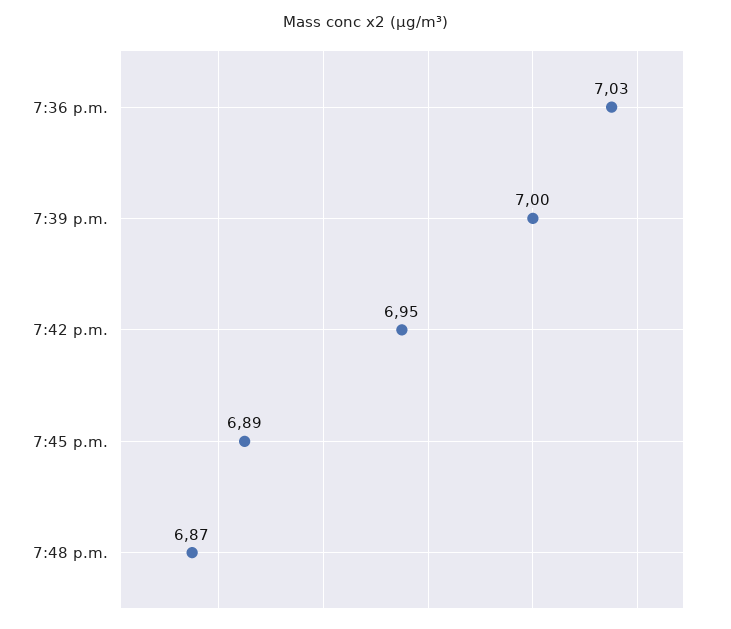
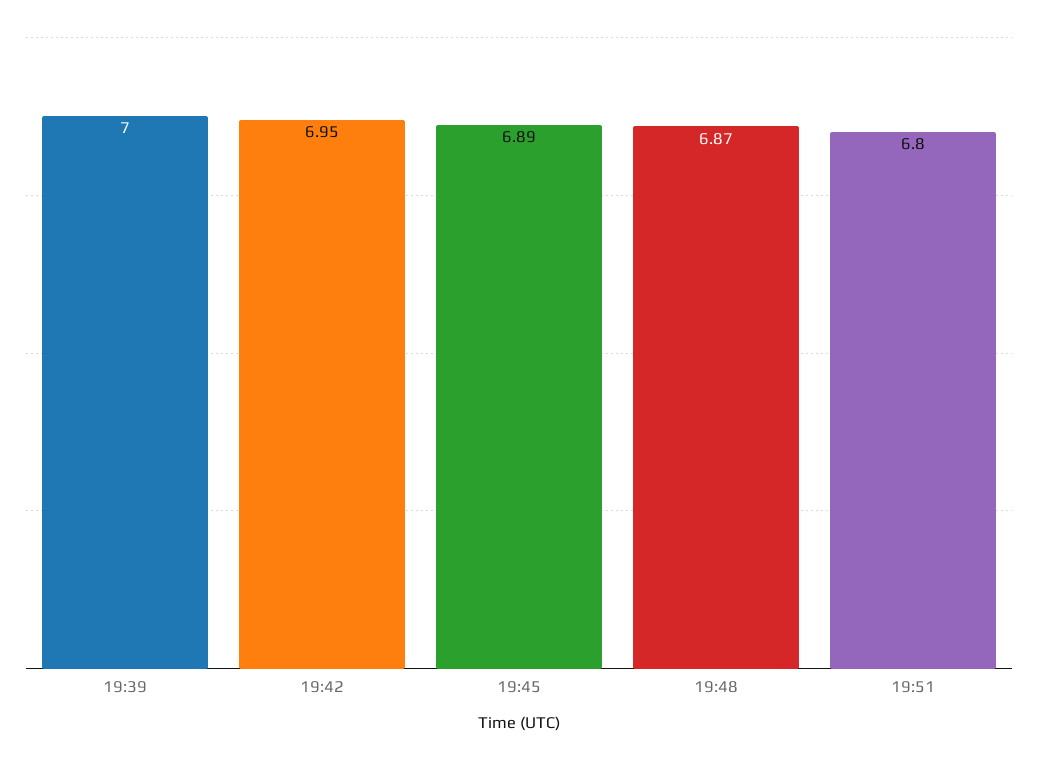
7:36 p.m.: 7.03 -> none
19:51: none -> 6.8

